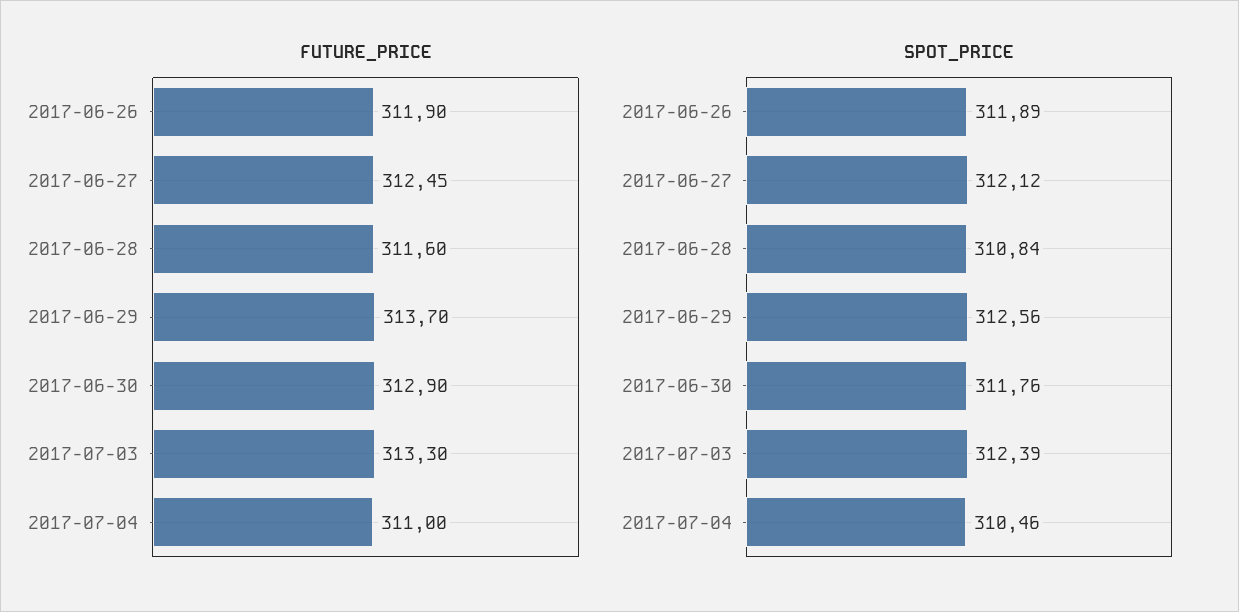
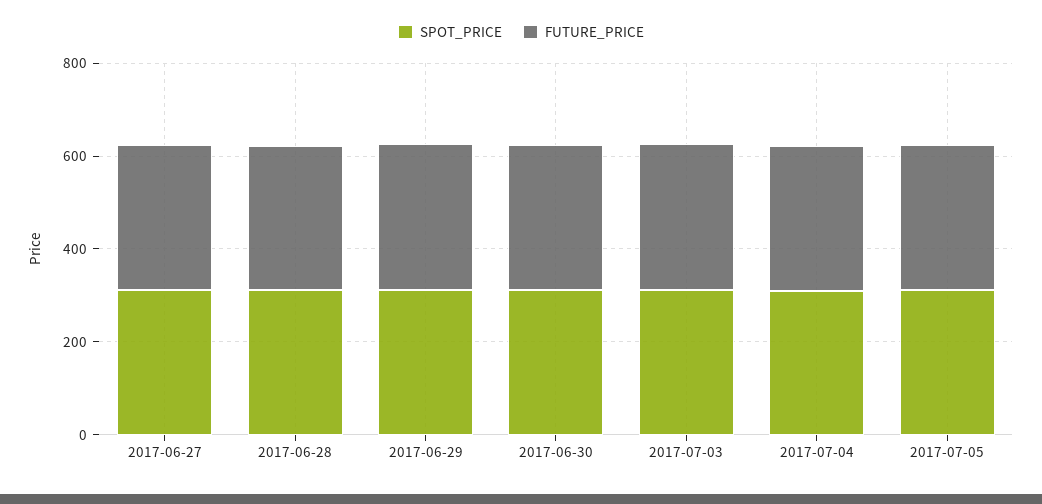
FUTURE_PRICE, 2017-06-26: 311.9 -> none
SPOT_PRICE, 2017-06-26: 311.89 -> none
SPOT_PRICE, 2017-07-05: none -> 300
FUTURE_PRICE, 2017-07-05: none -> 300

